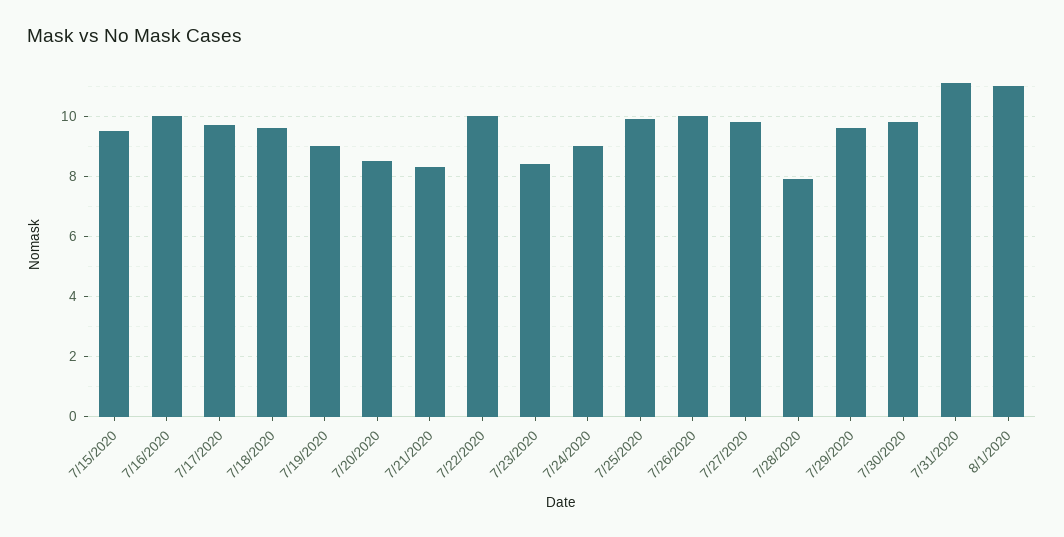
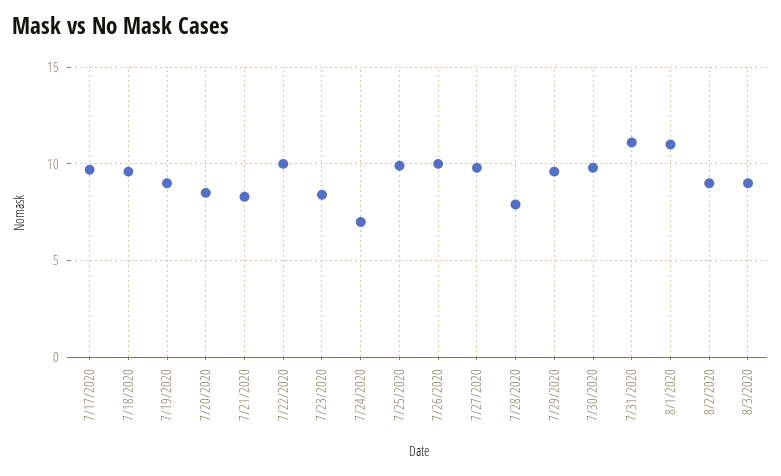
7/15/2020: 9.5 -> none
7/16/2020: 10 -> none
7/24/2020: 9 -> 7
8/2/2020: none -> 9
8/3/2020: none -> 9

